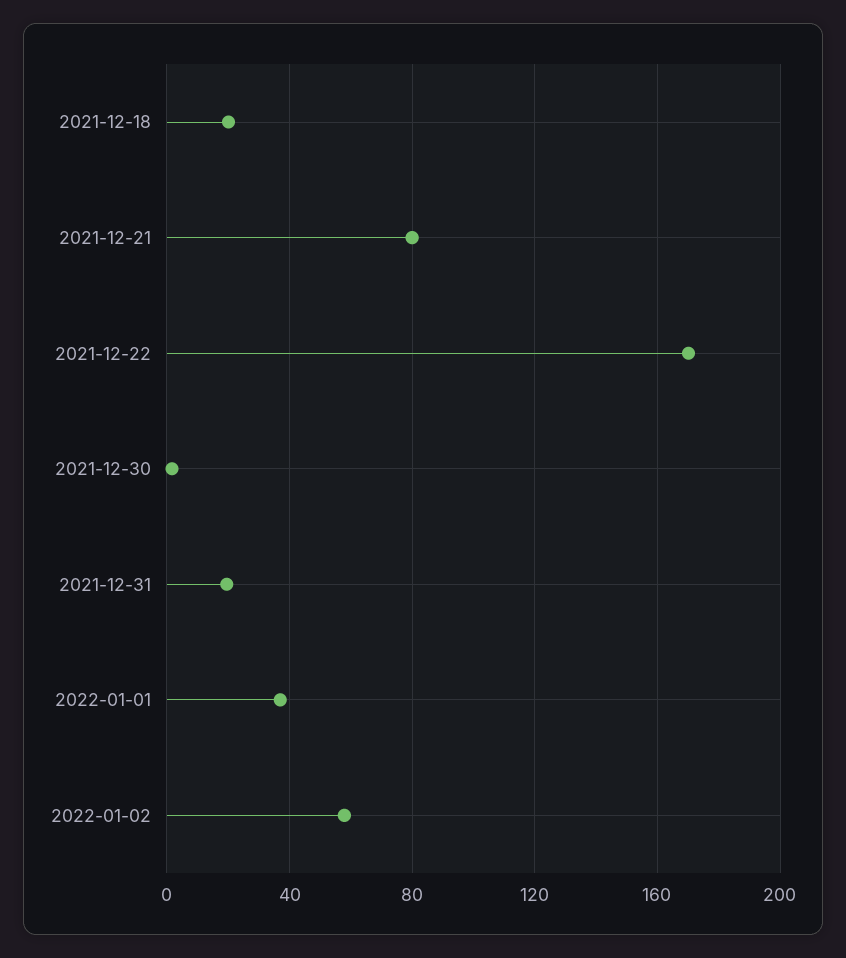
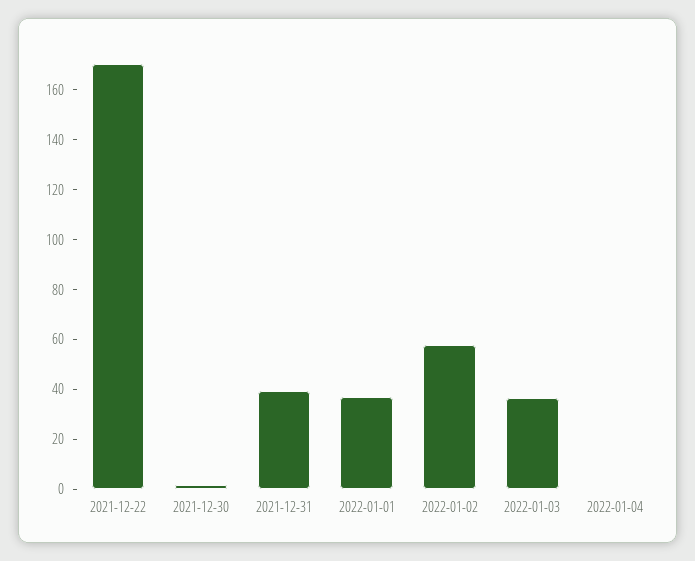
2021-12-18: 20 -> none
2021-12-21: 80 -> none
2021-12-31: 20 -> 40
2022-01-03: none -> 35
2022-01-04: none -> 0

